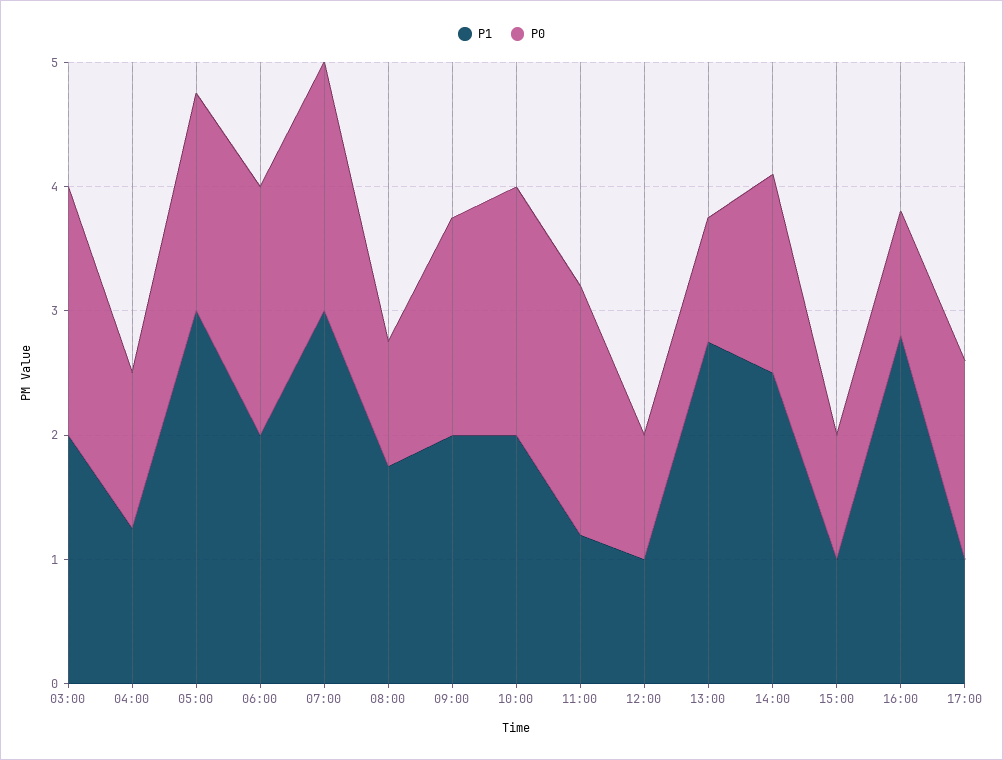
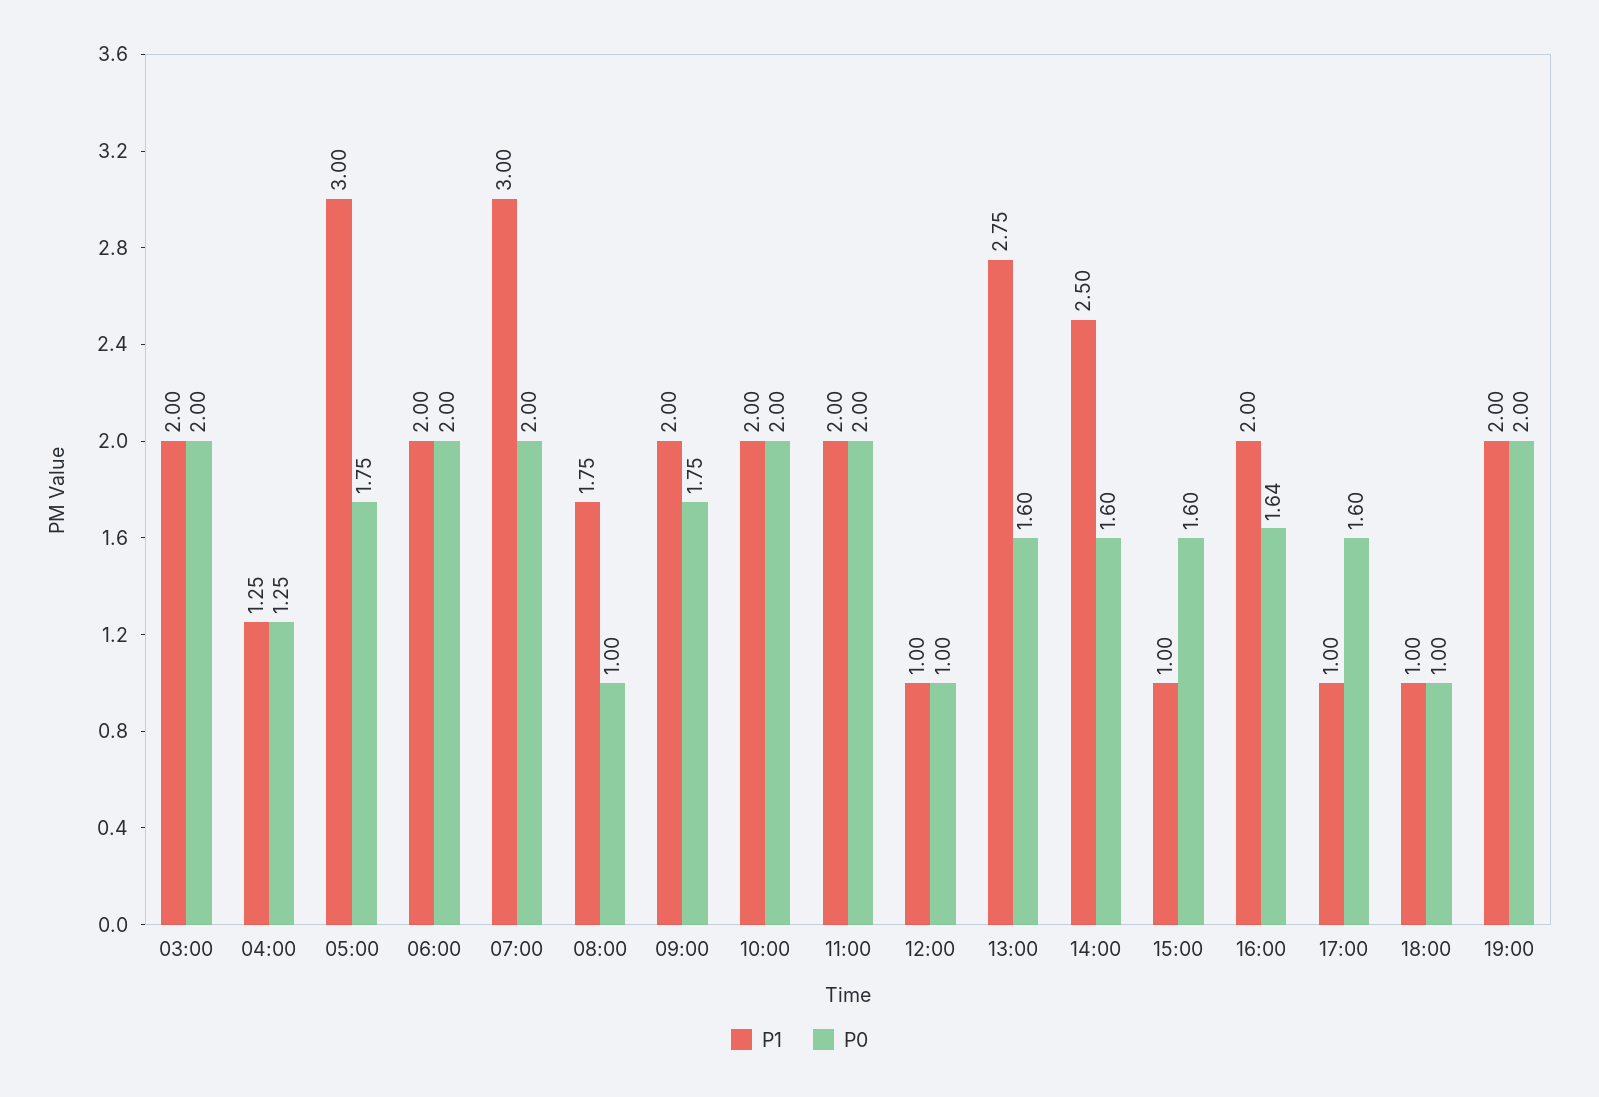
P1, 11:00: 1.2 -> 2
P0, 13:00: 1 -> 1.6
P0, 15:00: 1 -> 1.6
P1, 16:00: 2.8 -> 2
P0, 16:00: 1 -> 1.64
P1, 18:00: none -> 1
P0, 18:00: none -> 1
P1, 19:00: none -> 2
P0, 19:00: none -> 2

